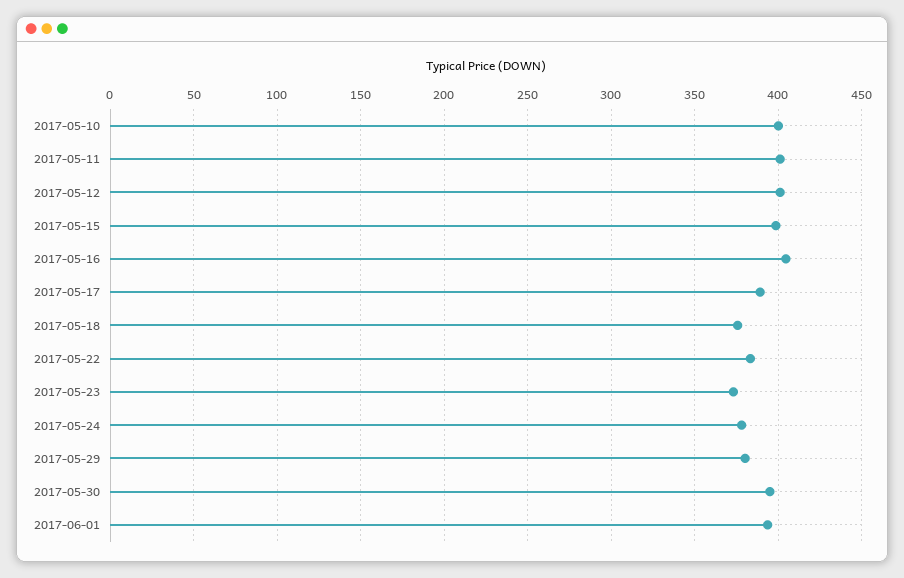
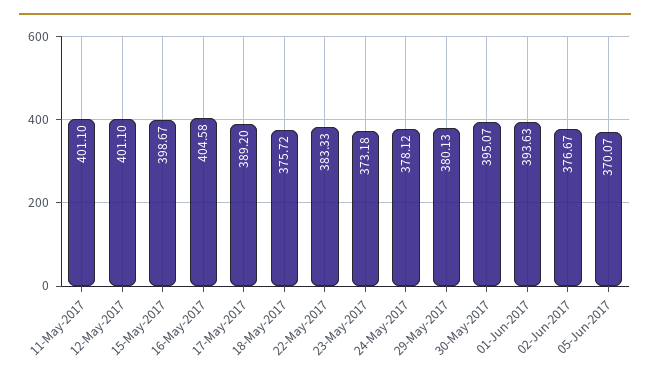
2017-05-10: 400 -> none
02-Jun-2017: none -> 376.67
05-Jun-2017: none -> 370.07

